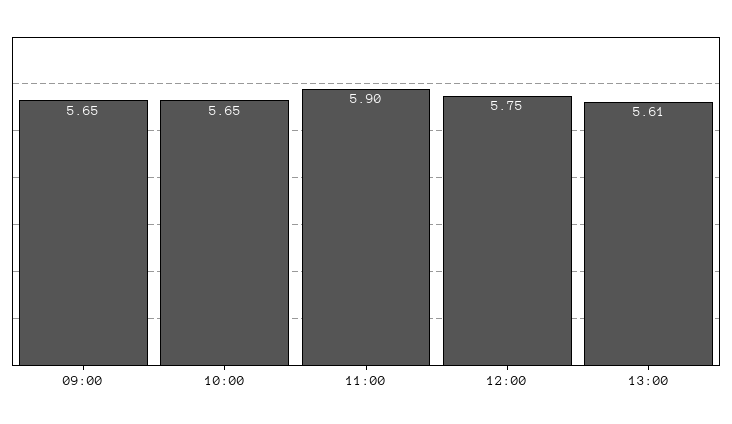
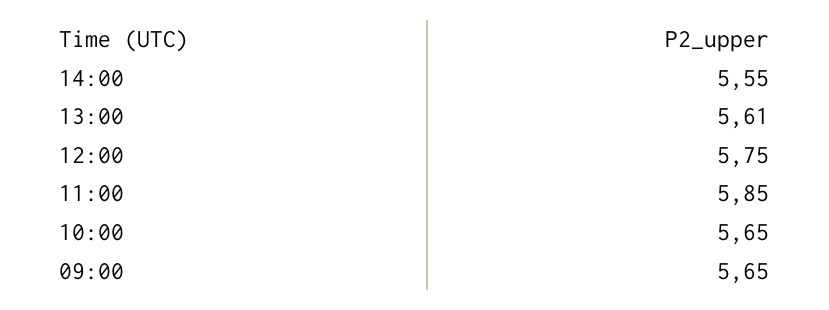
11:00: 5.9 -> 5.85
14:00: none -> 5.55

